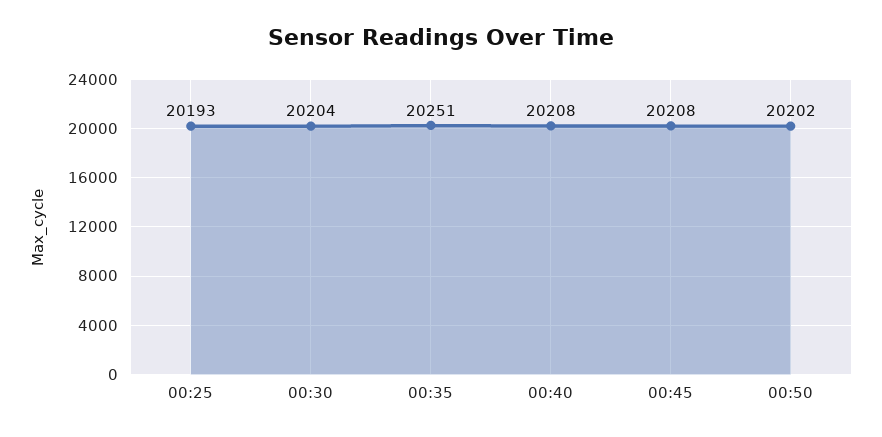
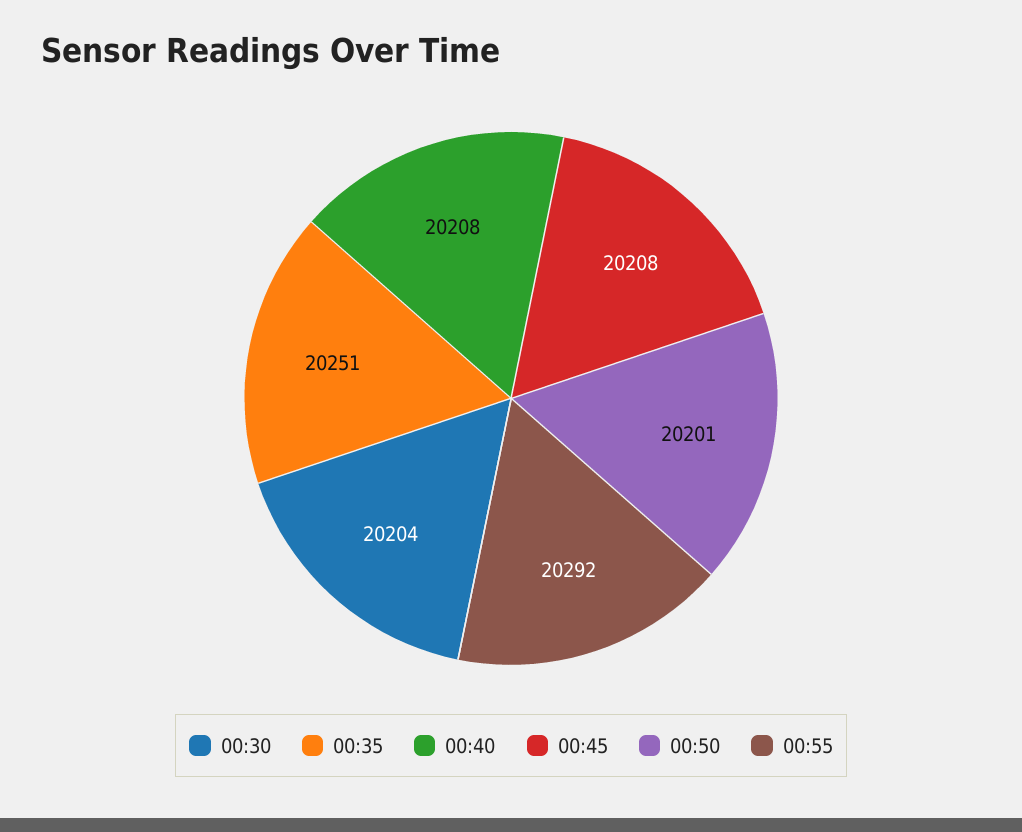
00:25: 20193 -> none
00:50: 20202 -> 20201
00:55: none -> 20292

